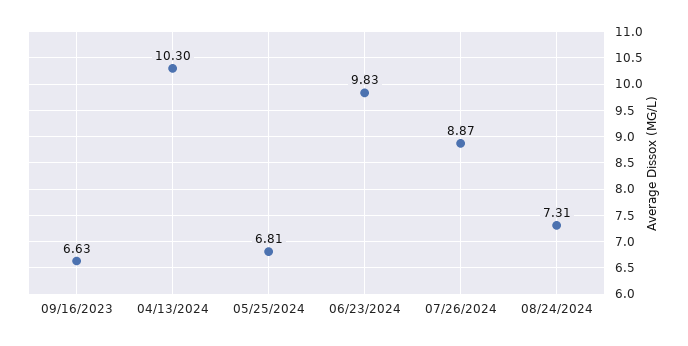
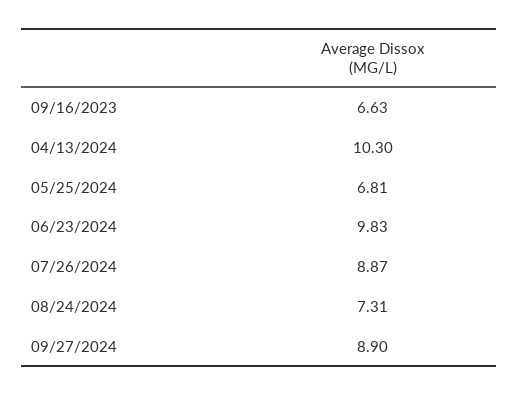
09/27/2024: none -> 8.9

